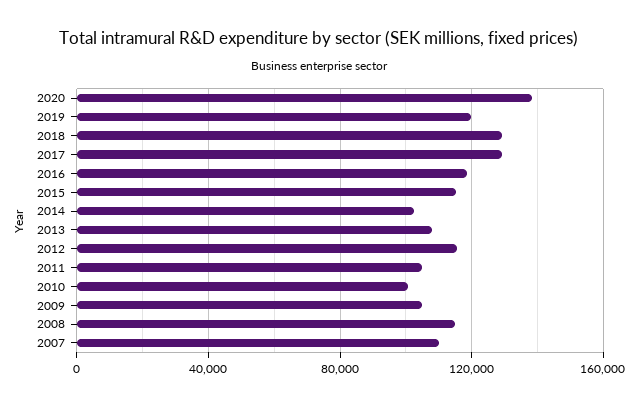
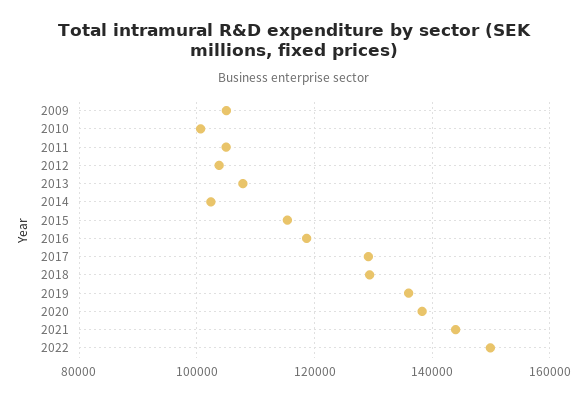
2019: 120000 -> 136000
2012: 115000 -> 104000
2008: 115000 -> none
2007: 110000 -> none
2021: none -> 144000
2022: none -> 150000

